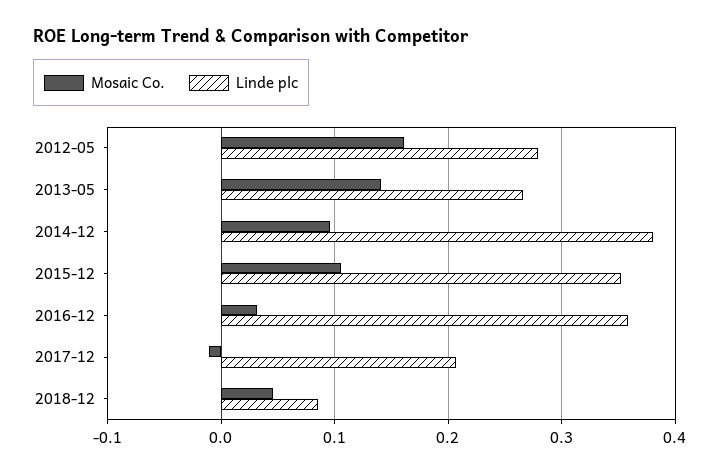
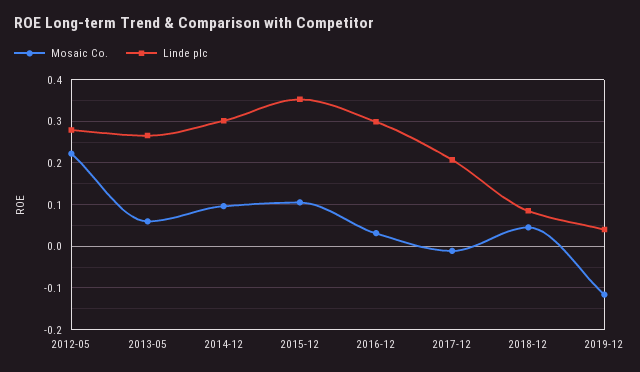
Mosaic Co., 2012-05: 0.16 -> 0.22
Mosaic Co., 2013-05: 0.14 -> 0.06
Linde plc, 2014-12: 0.38 -> 0.3
Linde plc, 2016-12: 0.36 -> 0.3
Mosaic Co., 2019-12: none -> -0.12
Linde plc, 2019-12: none -> 0.04

